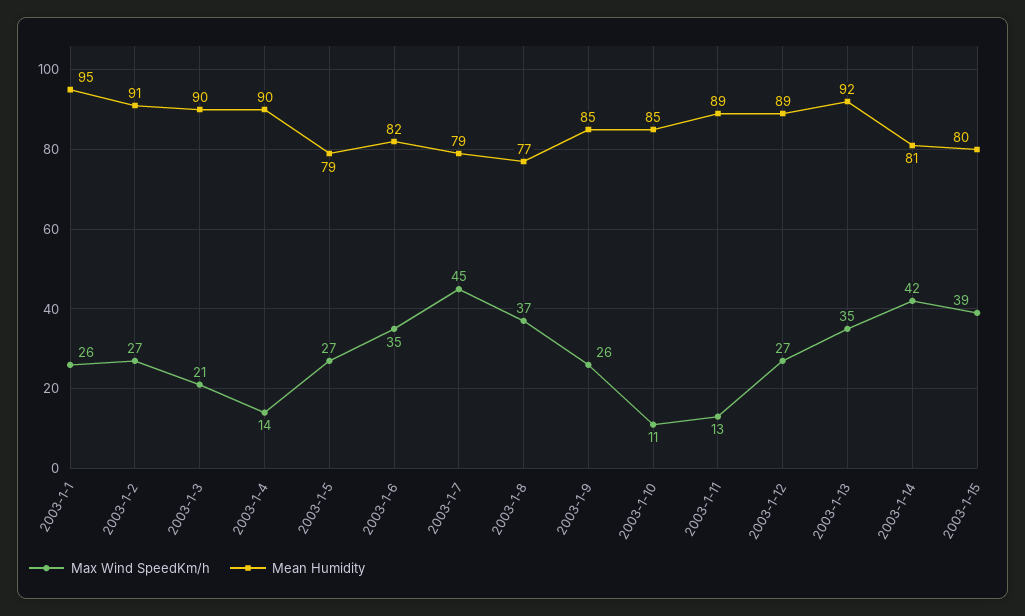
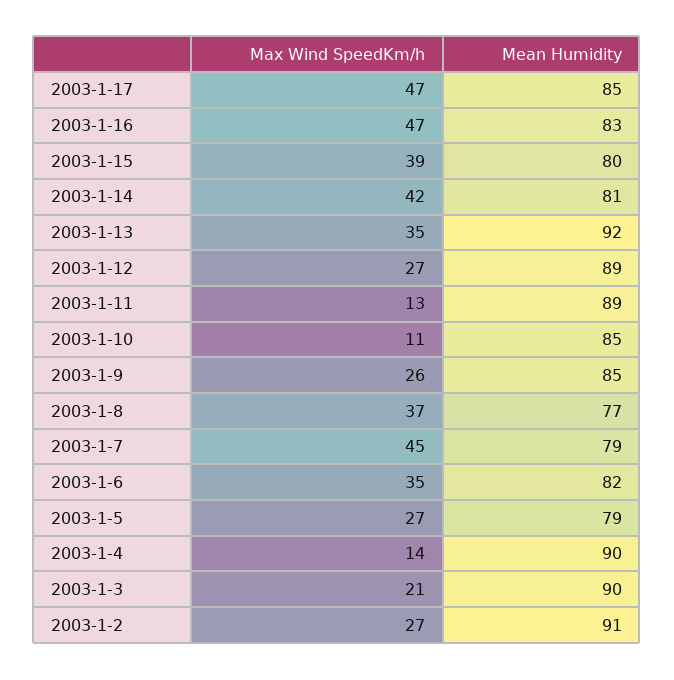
Max Wind SpeedKm/h, 2003-1-1: 26 -> none
Mean Humidity, 2003-1-1: 95 -> none
Max Wind SpeedKm/h, 2003-1-17: none -> 47
Mean Humidity, 2003-1-17: none -> 85
Max Wind SpeedKm/h, 2003-1-16: none -> 47
Mean Humidity, 2003-1-16: none -> 83

